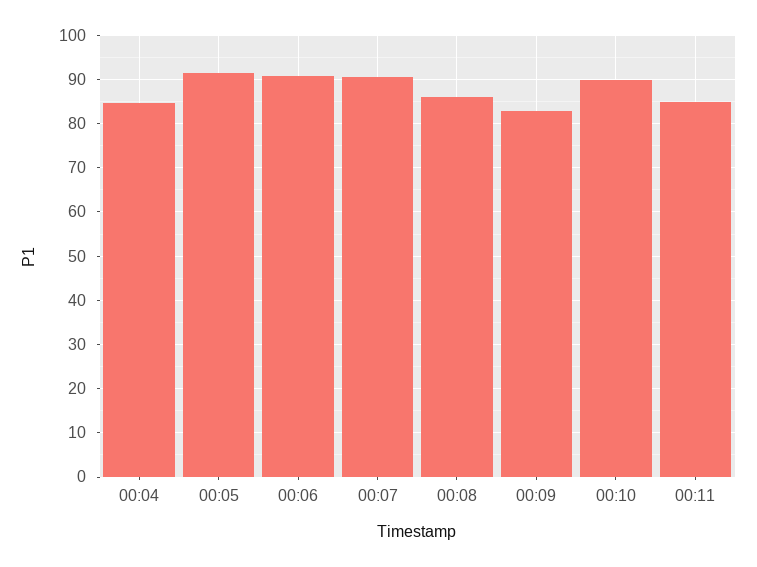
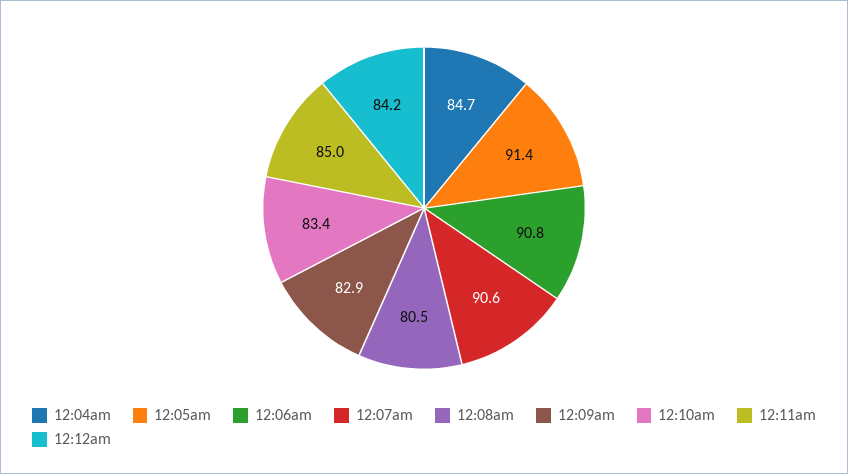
00:08: 86 -> 80.5
00:10: 90 -> 83.4
12:12am: none -> 84.2

